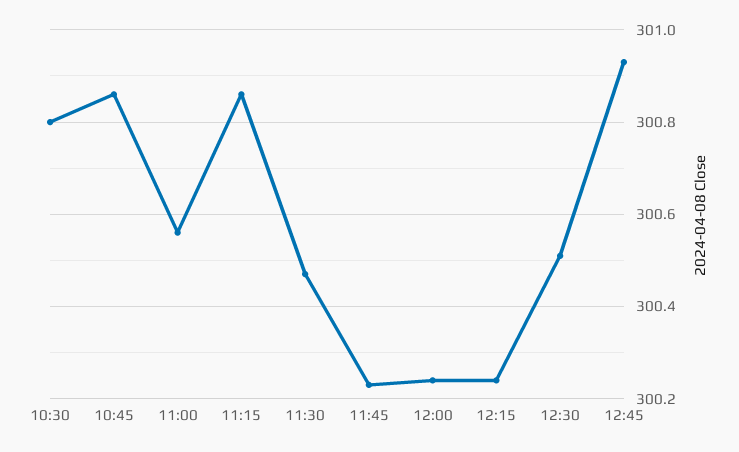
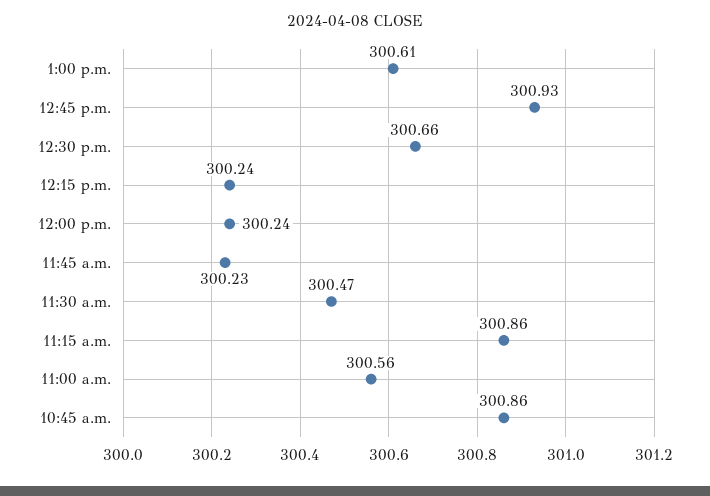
10:30: 300.8 -> none
12:30: 300.5 -> 300.66
1:00 p.m.: none -> 300.61

